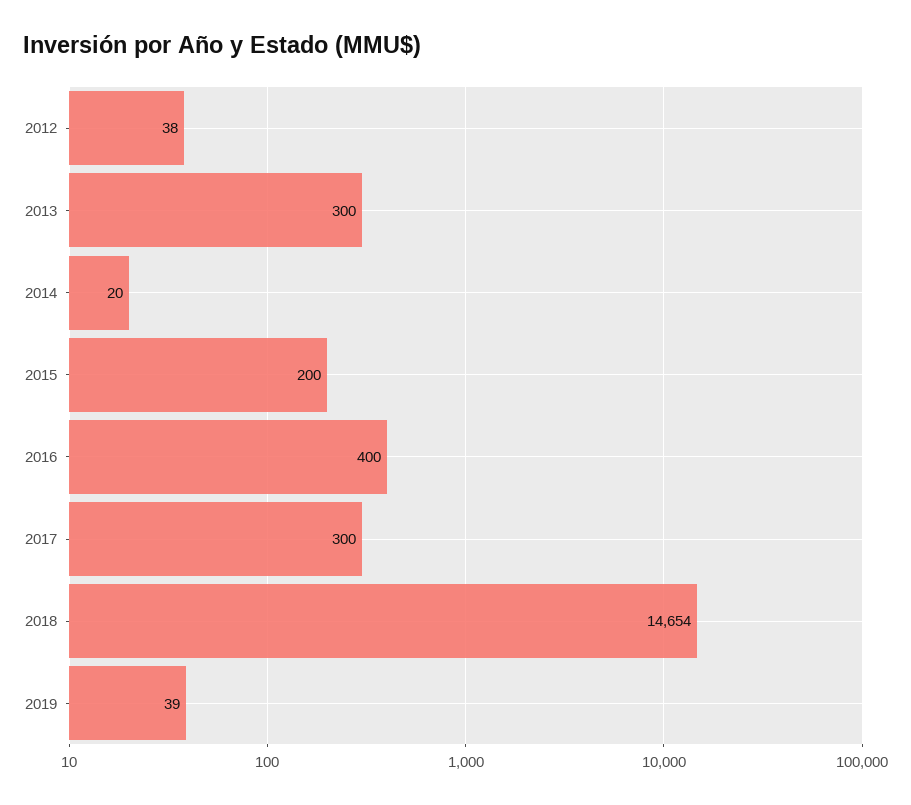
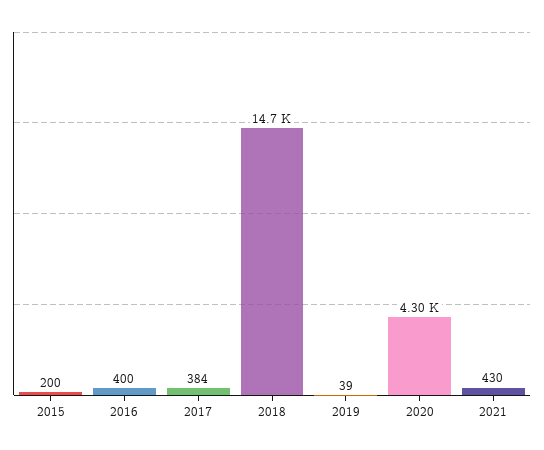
2012: 38 -> none
2013: 300 -> none
2014: 20 -> none
2017: 300 -> 384
2020: none -> 4300
2021: none -> 430

